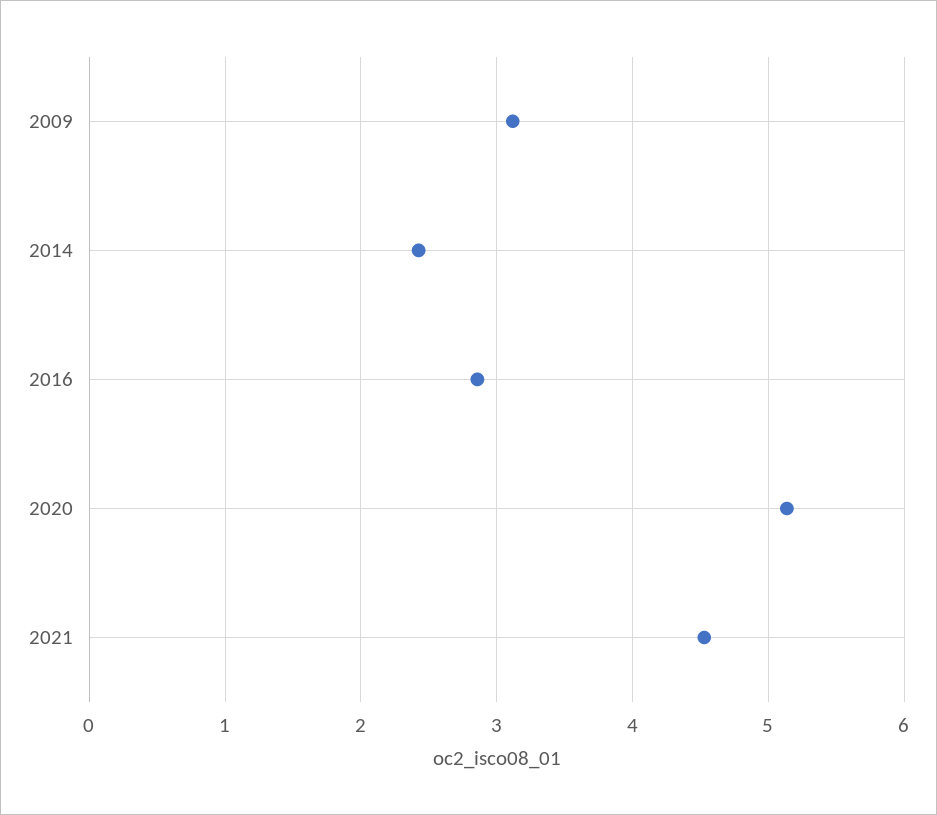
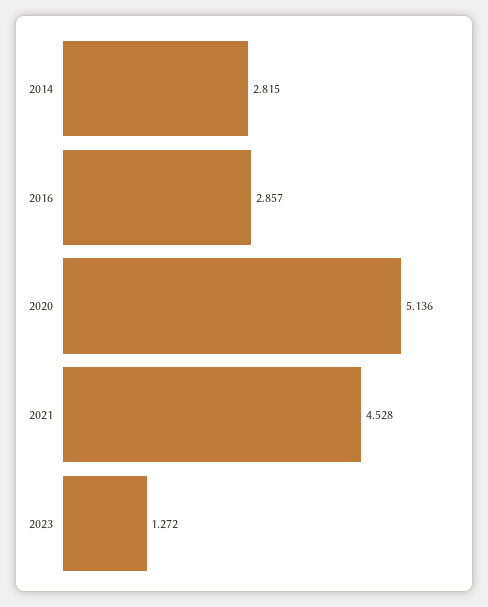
2009: 3.1 -> none
2014: 2.4 -> 2.815
2023: none -> 1.272

